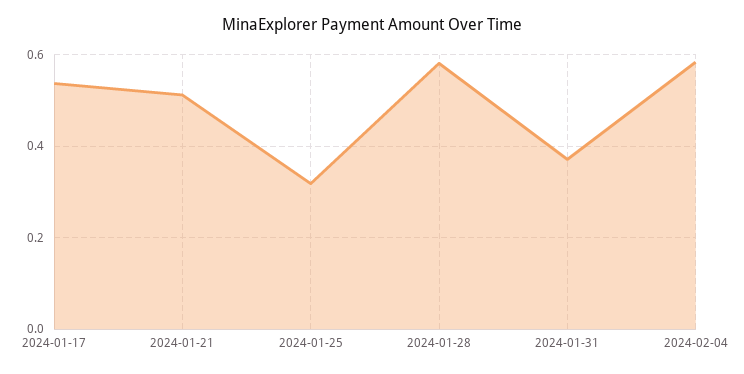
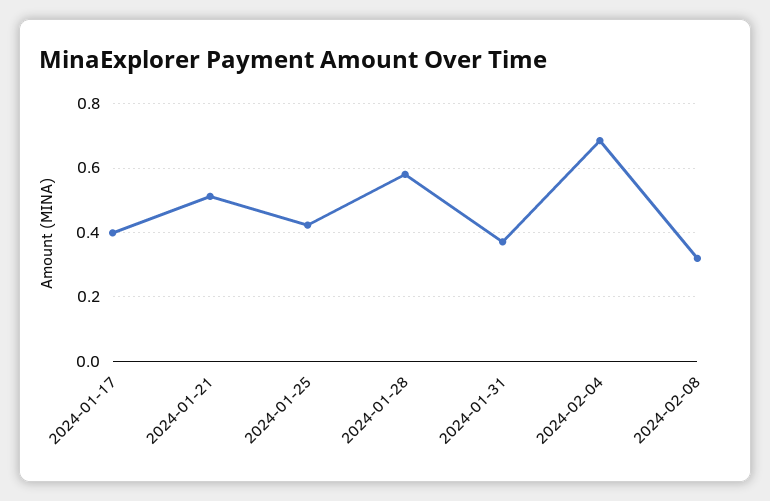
2024-01-17: 0.54 -> 0.4
2024-01-25: 0.32 -> 0.42
2024-02-04: 0.58 -> 0.68
2024-02-08: none -> 0.32

